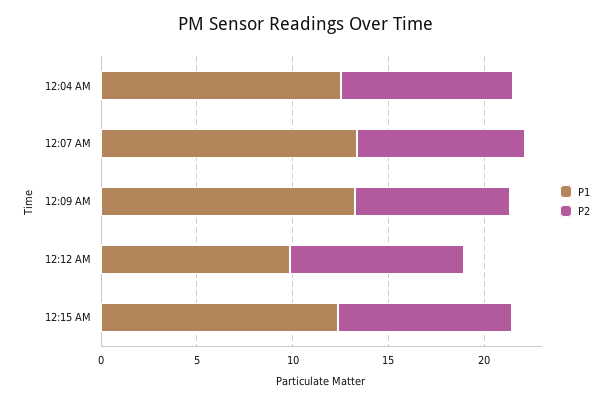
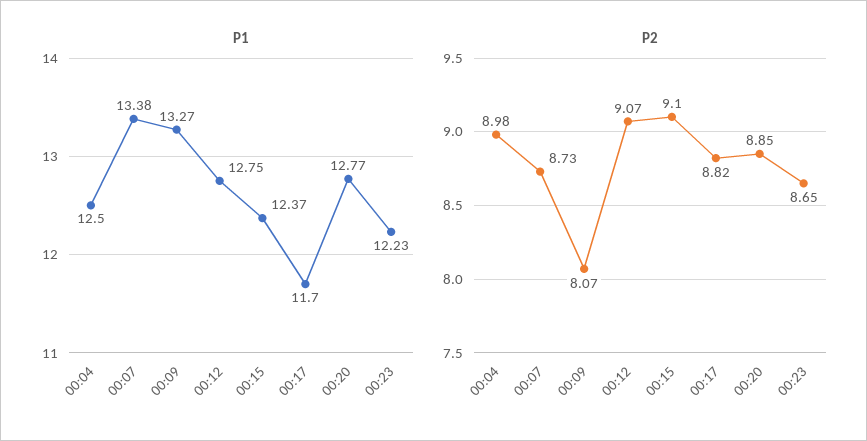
P1, 12:12 AM: 10 -> 12.75
P1, 00:17: none -> 11.7
P1, 00:20: none -> 12.77
P1, 00:23: none -> 12.23
P2, 00:17: none -> 8.82
P2, 00:20: none -> 8.85
P2, 00:23: none -> 8.65

